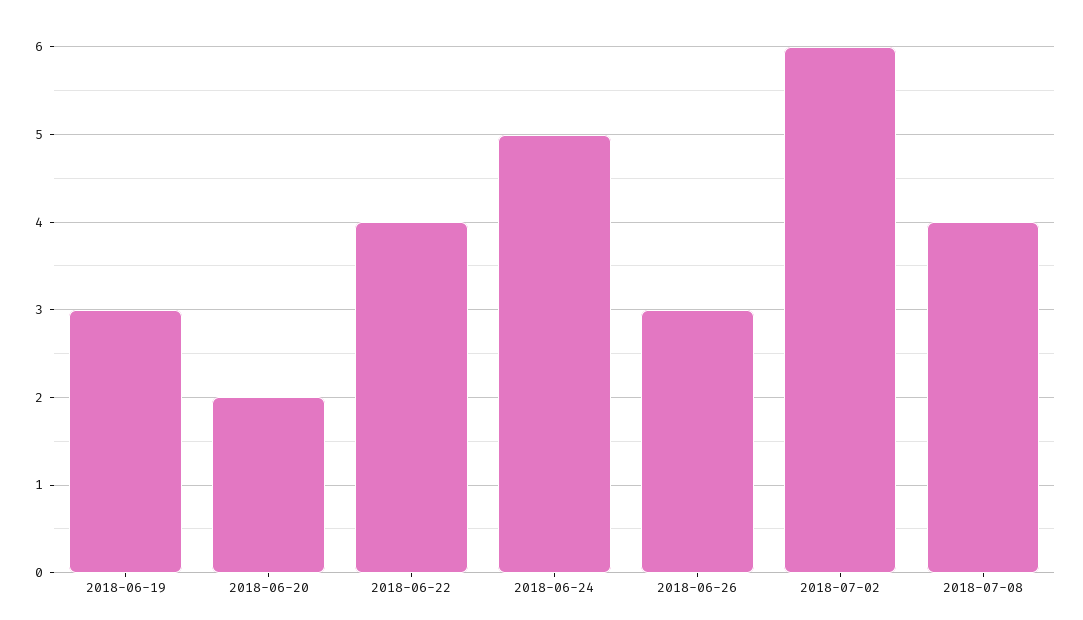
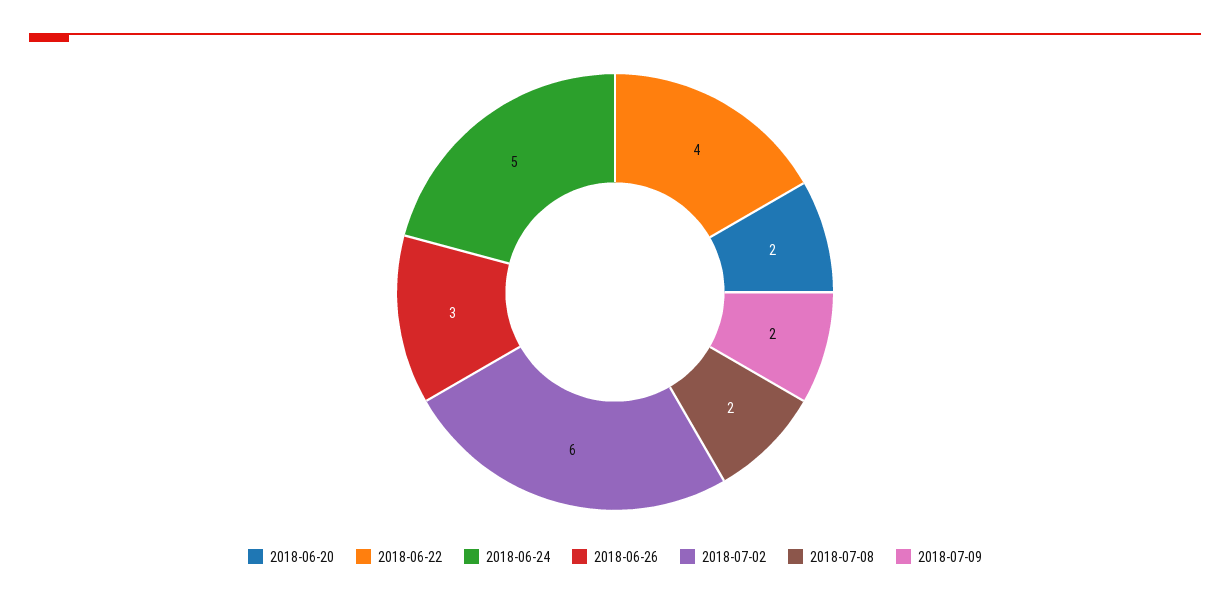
2018-06-19: 3 -> none
2018-07-08: 4 -> 2
2018-07-09: none -> 2

